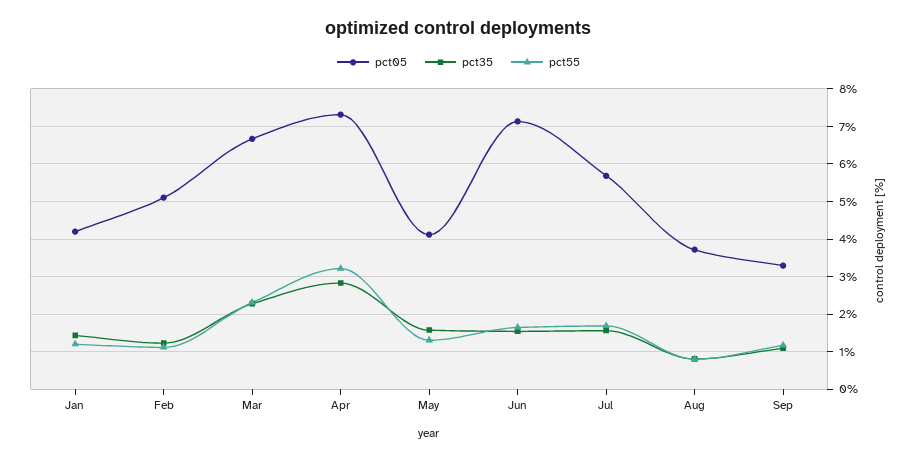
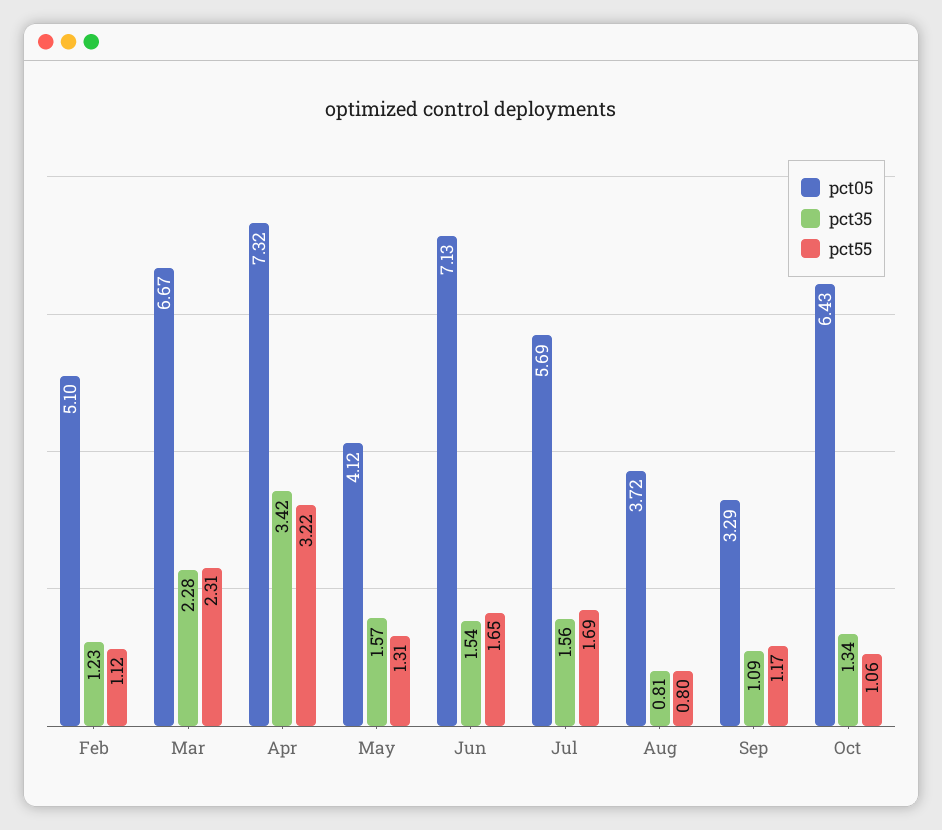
pct05, Jan: 4.2 -> none
pct35, Jan: 1.4 -> none
pct55, Jan: 1.2 -> none
pct35, Apr: 2.8 -> 3.42
pct05, Oct: none -> 6.43
pct35, Oct: none -> 1.34
pct55, Oct: none -> 1.06

